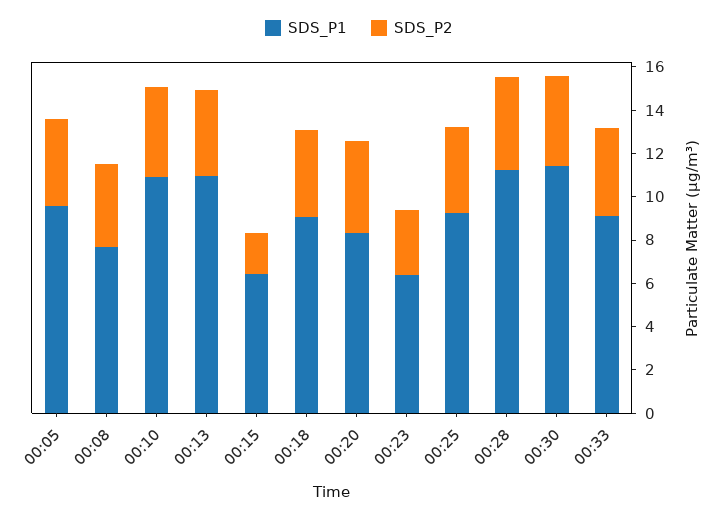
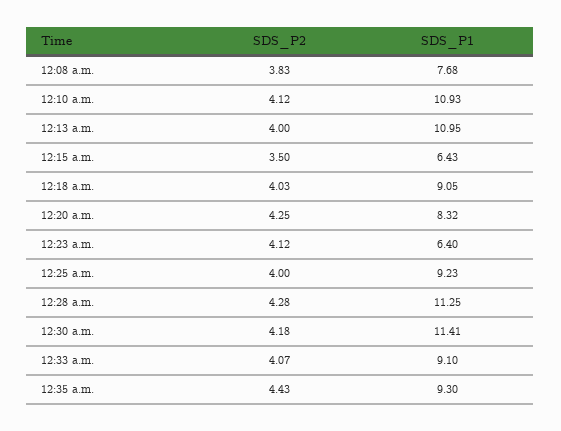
SDS_P1, 00:05: 9.5 -> none
SDS_P2, 00:05: 4 -> none
SDS_P2, 00:15: 2 -> 3.5
SDS_P2, 00:23: 3 -> 4.12
SDS_P2, 12:35 a.m.: none -> 4.43
SDS_P1, 12:35 a.m.: none -> 9.3

